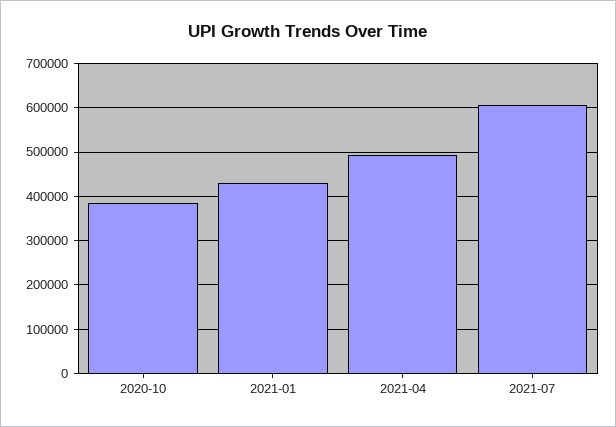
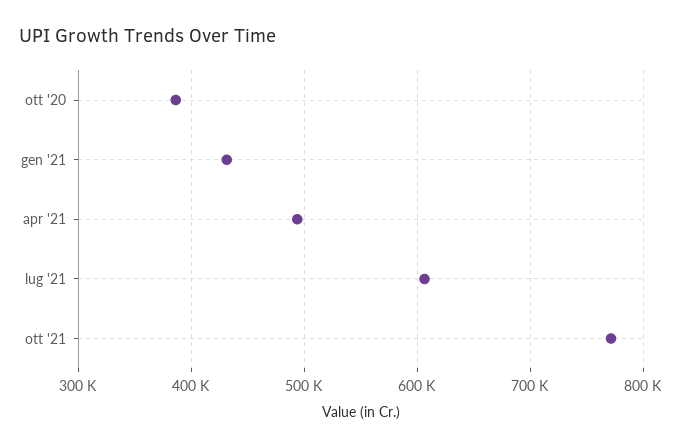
ott '21: none -> 770000

